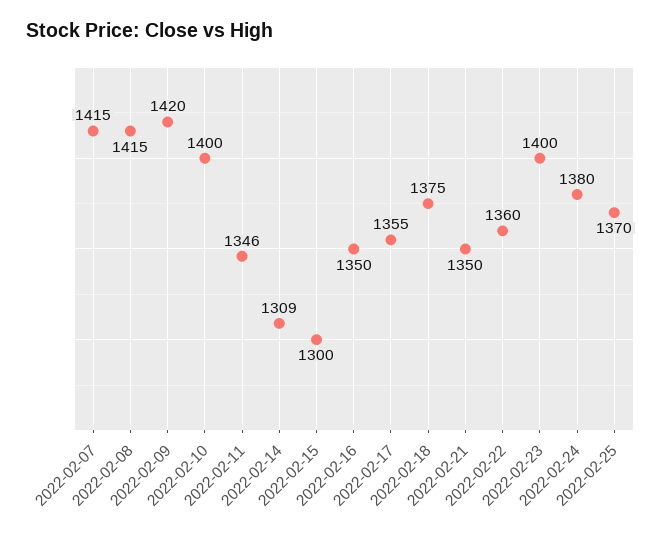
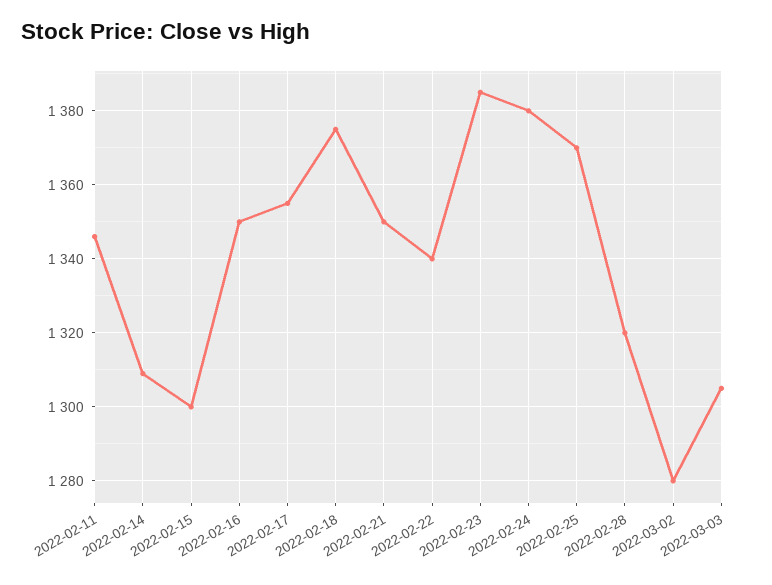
2022-02-07: 1415 -> none
2022-02-08: 1415 -> none
2022-02-09: 1420 -> none
2022-02-10: 1400 -> none
2022-02-22: 1360 -> 1340
2022-02-23: 1400 -> 1385
2022-02-28: none -> 1320
2022-03-02: none -> 1280
2022-03-03: none -> 1305

